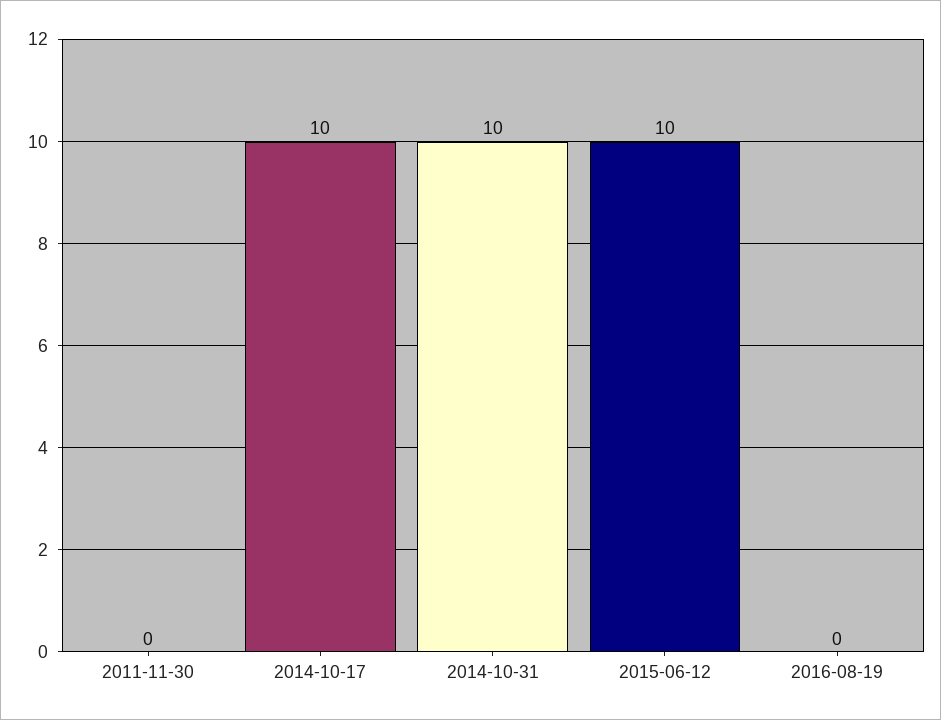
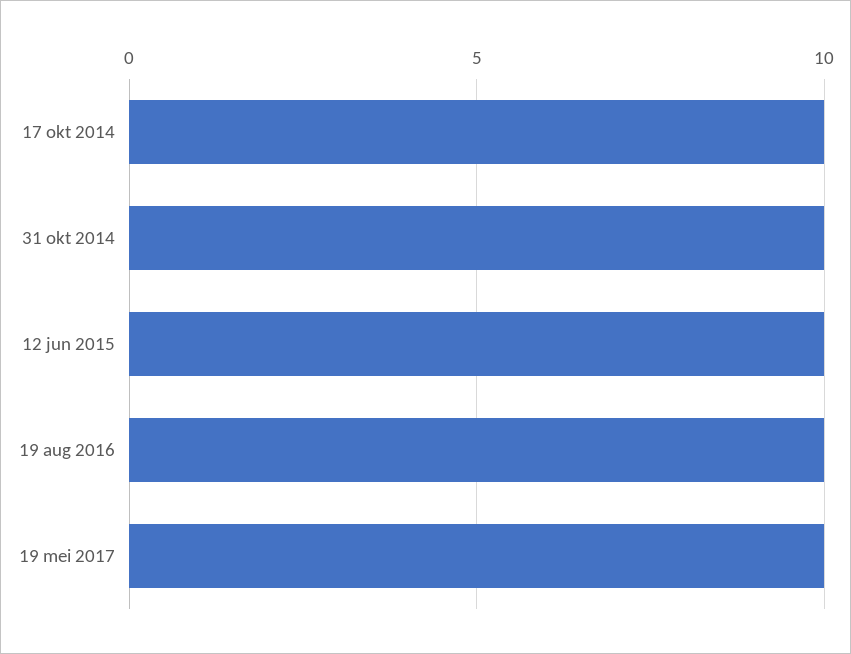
2011-11-30: 0 -> none
2016-08-19: 0 -> 10
19 mei 2017: none -> 10

